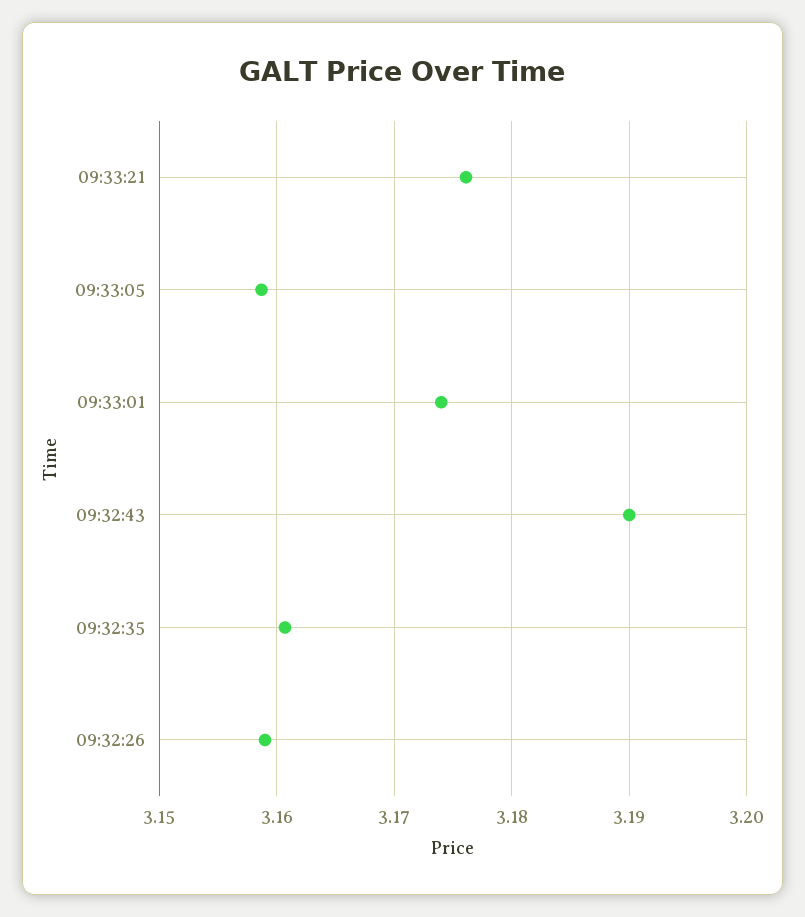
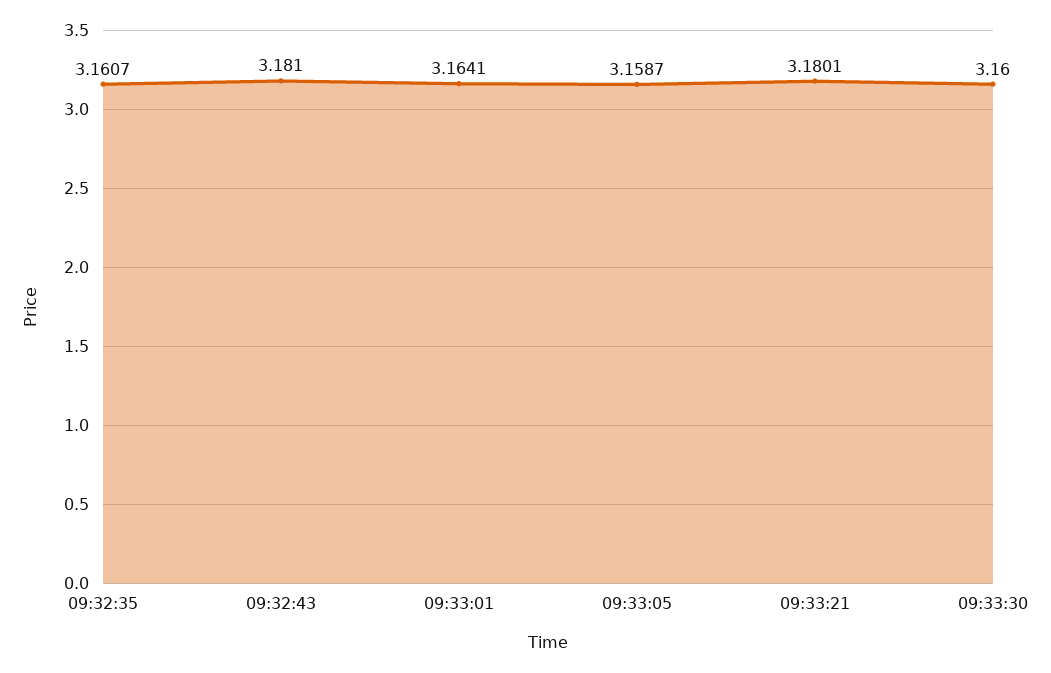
09:33:21: 3.176 -> 3.1801
09:33:01: 3.174 -> 3.1641
09:32:43: 3.19 -> 3.181
09:32:26: 3.159 -> none
09:33:30: none -> 3.16

